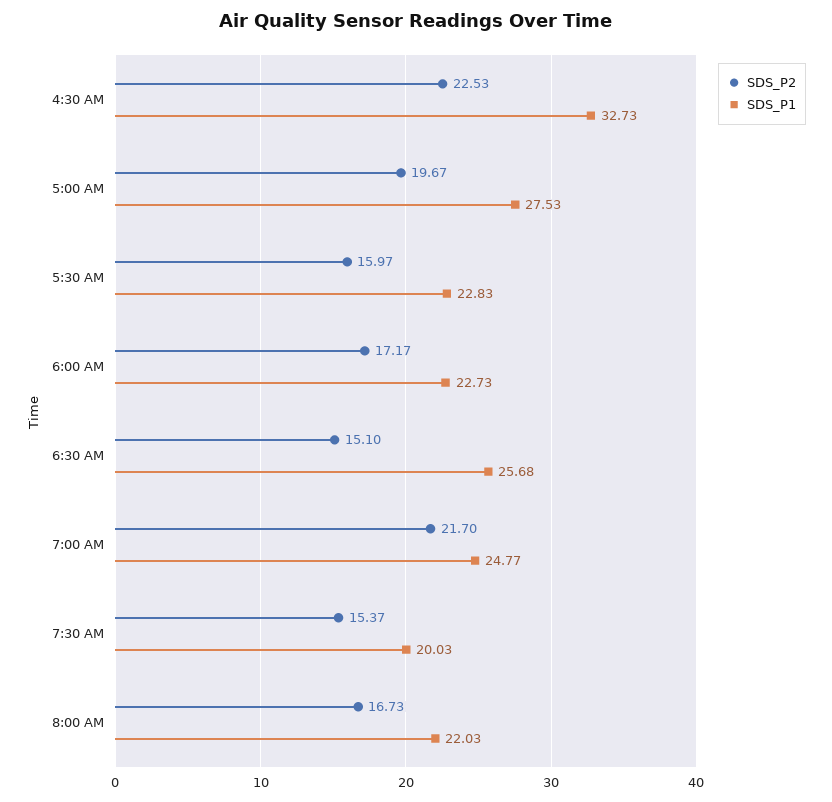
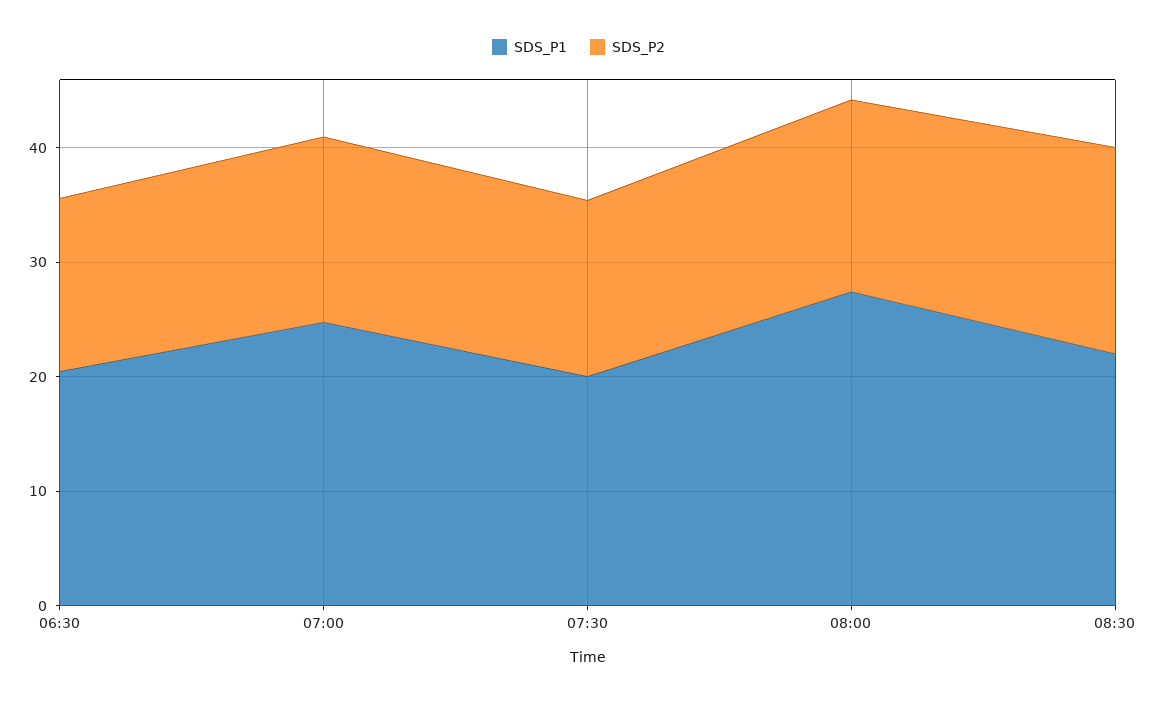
SDS_P2, 4:30 AM: 22.53 -> none
SDS_P1, 4:30 AM: 32.73 -> none
SDS_P2, 5:00 AM: 19.67 -> none
SDS_P1, 5:00 AM: 27.53 -> none
SDS_P2, 5:30 AM: 15.97 -> none
SDS_P1, 5:30 AM: 22.83 -> none
SDS_P2, 6:00 AM: 17.17 -> none
SDS_P1, 6:00 AM: 22.73 -> none
SDS_P1, 6:30 AM: 25.68 -> 20
SDS_P2, 7:00 AM: 21.7 -> 16
SDS_P1, 8:00 AM: 22.03 -> 28
SDS_P1, 08:30: none -> 22
SDS_P2, 08:30: none -> 18

